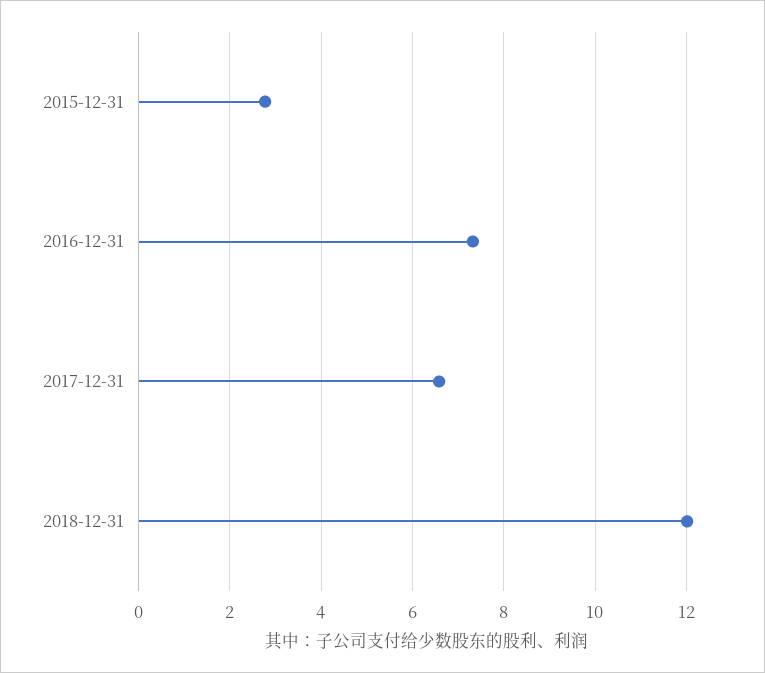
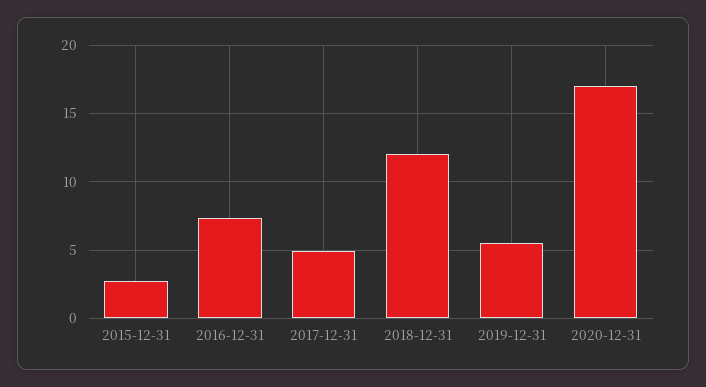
2017-12-31: 6.6 -> 5
2019-12-31: none -> 5.5
2020-12-31: none -> 17

